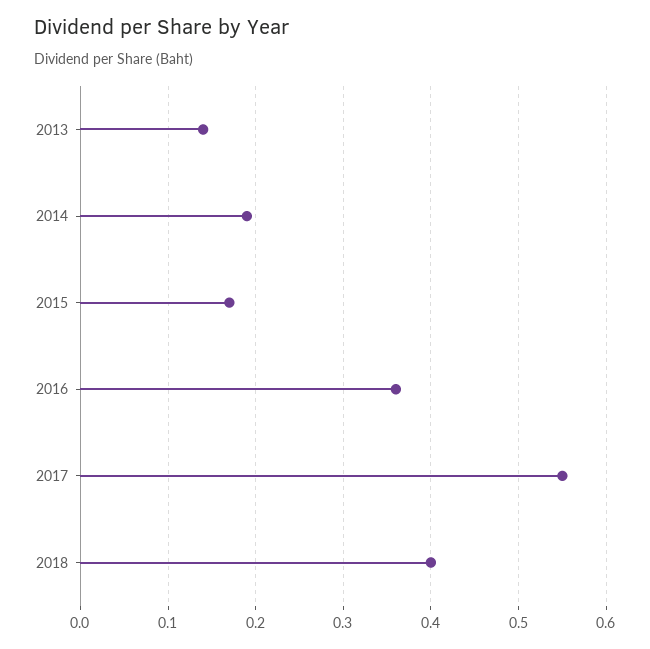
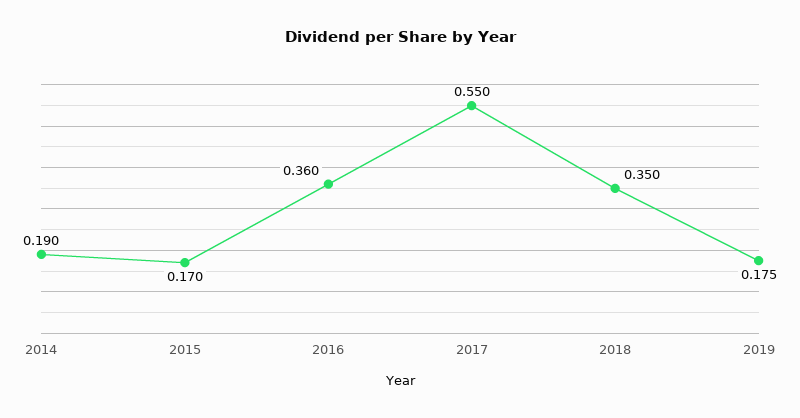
2013: 0.14 -> none
2018: 0.4 -> 0.35
2019: none -> 0.175

